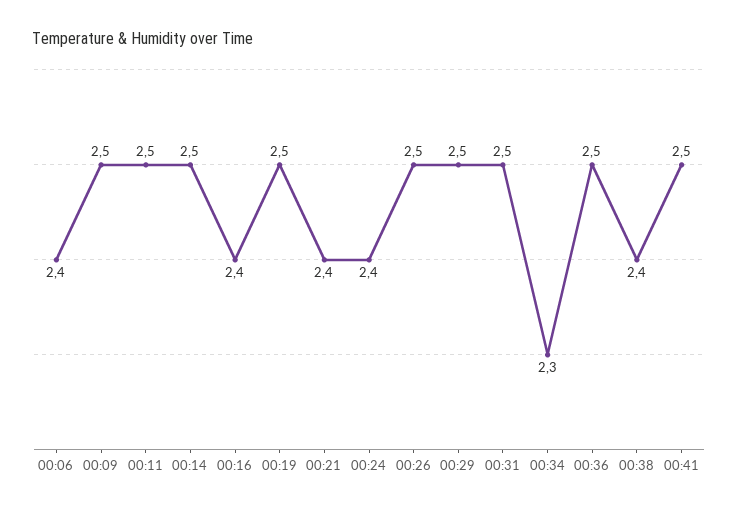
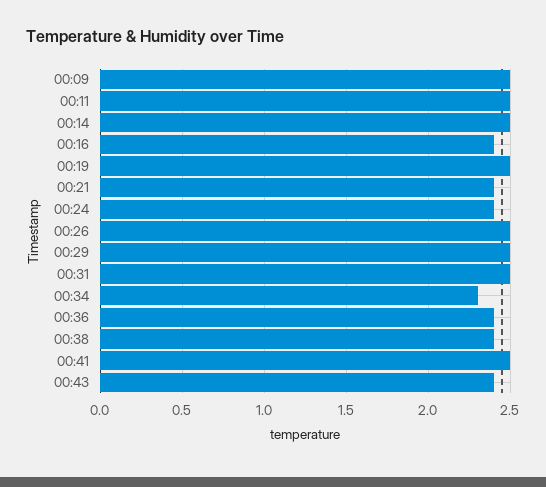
00:06: 2.4 -> none
00:36: 2.5 -> 2.4
00:43: none -> 2.4

